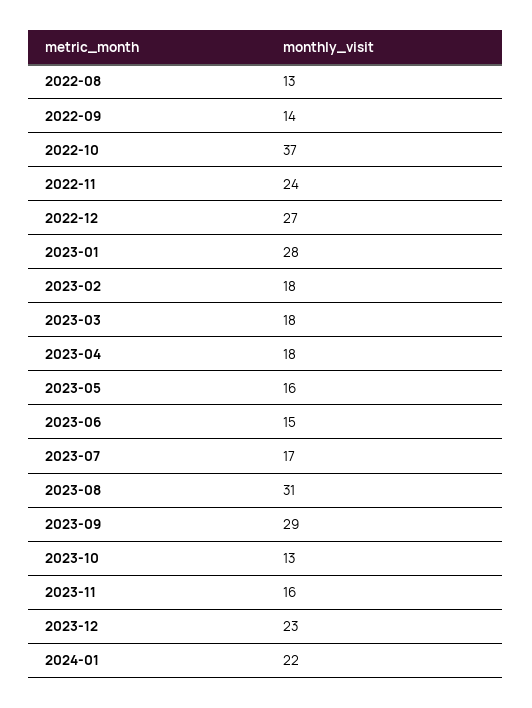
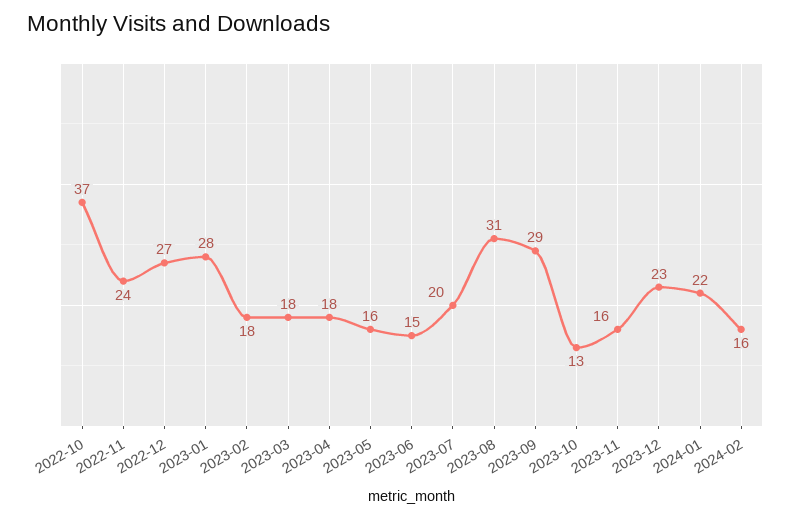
2022-08: 13 -> none
2022-09: 14 -> none
2023-07: 17 -> 20
2024-02: none -> 16

